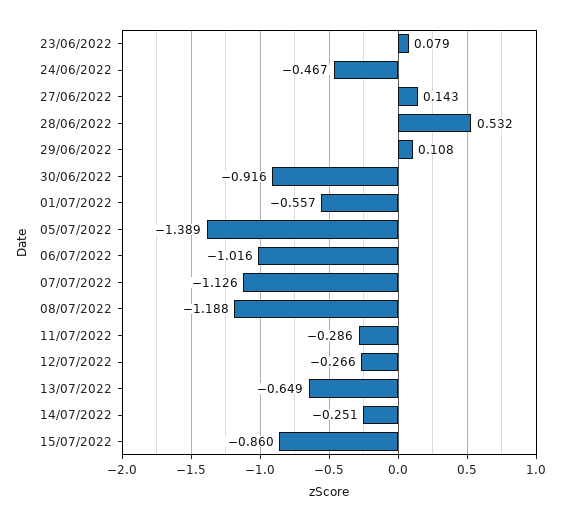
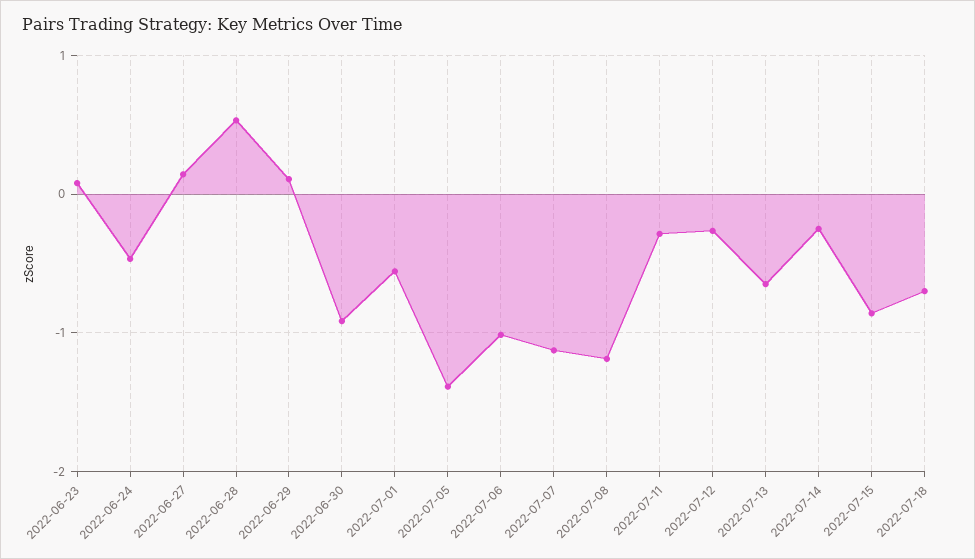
2022-07-18: none -> -0.7

